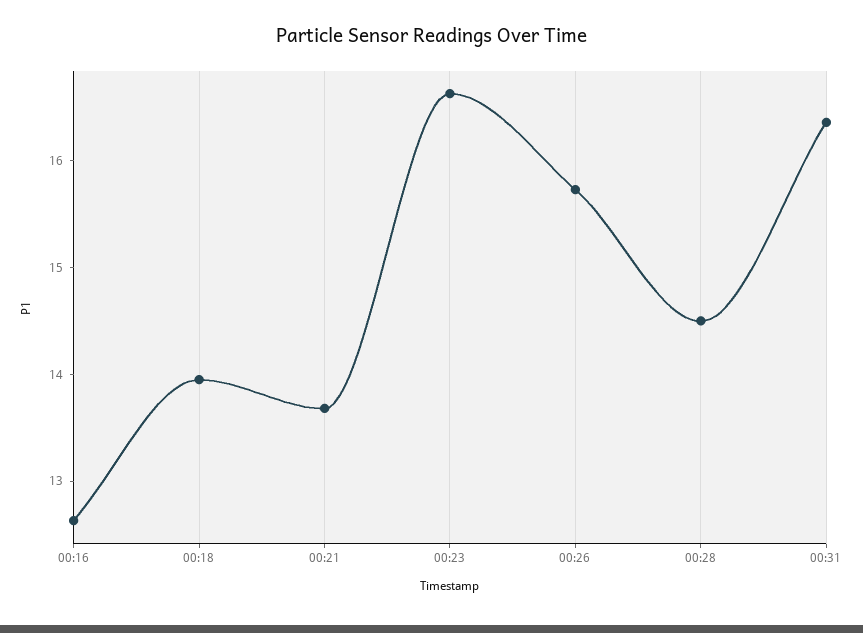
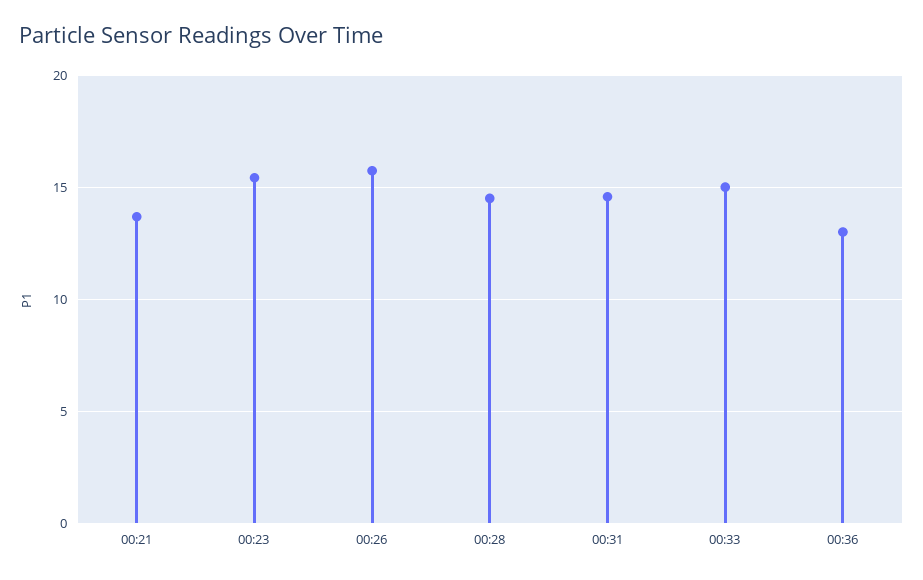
00:16: 12.6 -> none
00:18: 14 -> none
00:23: 16.6 -> 15.5
00:31: 16.4 -> 14.5
00:33: none -> 15
00:36: none -> 13

